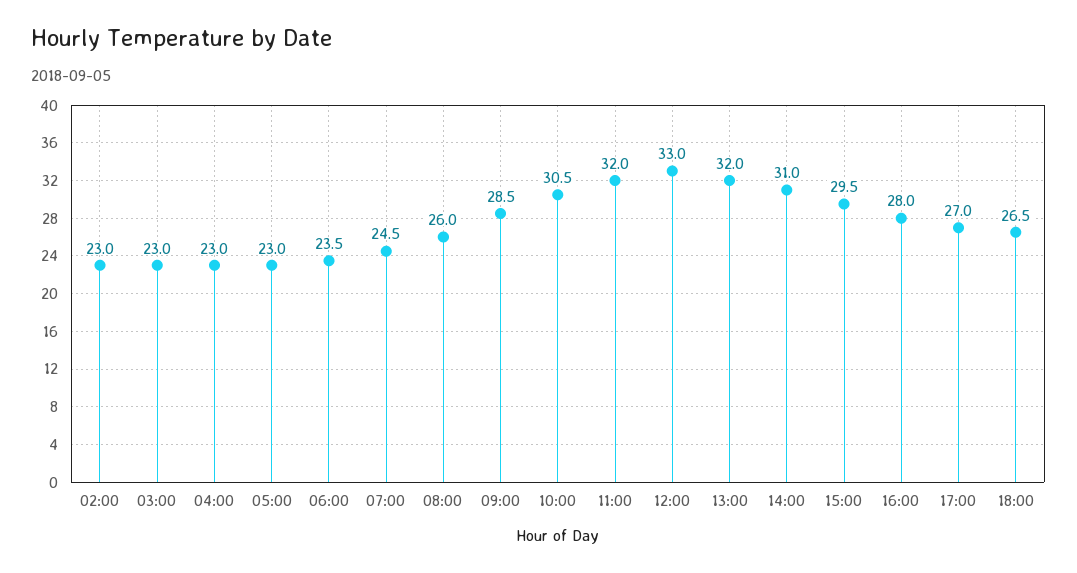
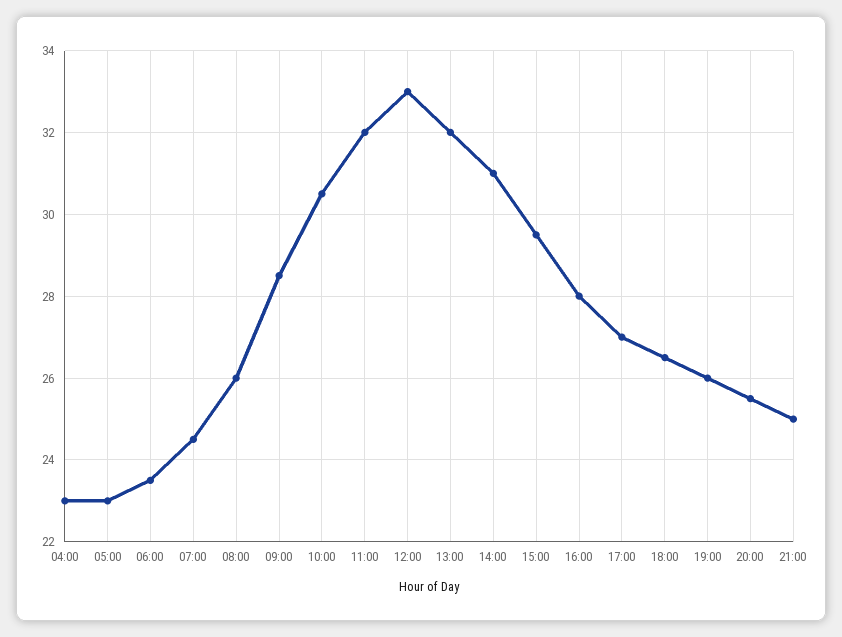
02:00: 23 -> none
03:00: 23 -> none
19:00: none -> 26
20:00: none -> 25.5
21:00: none -> 25

